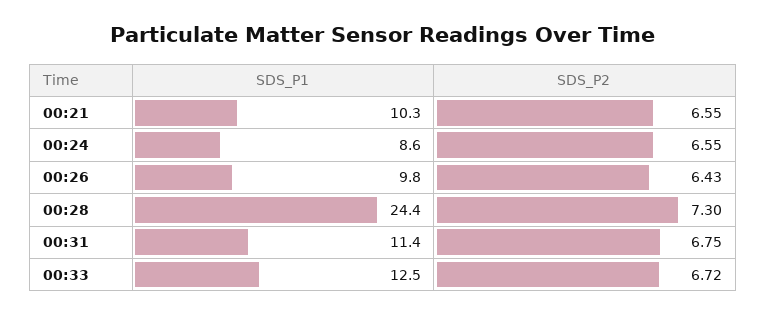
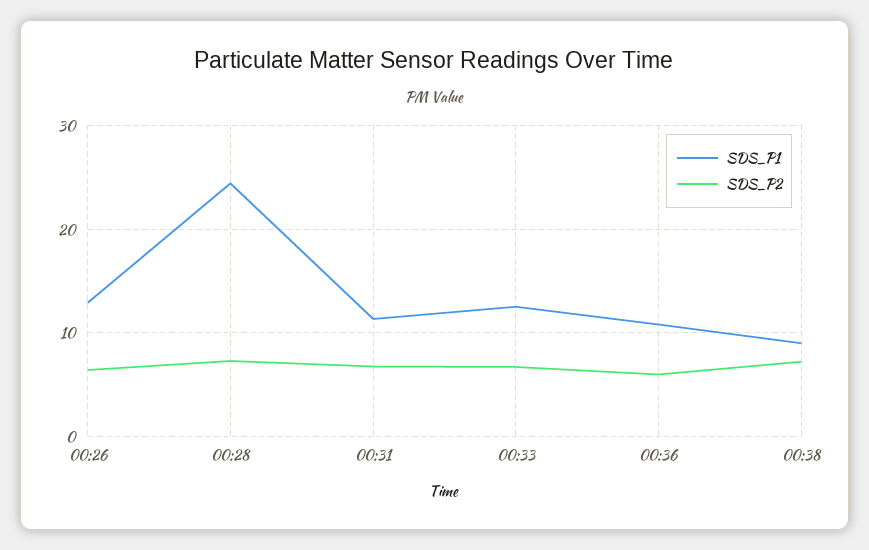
SDS_P1, 00:21: 10.3 -> none
SDS_P2, 00:21: 6.55 -> none
SDS_P1, 00:24: 8.6 -> none
SDS_P2, 00:24: 6.55 -> none
SDS_P1, 00:26: 9.8 -> 13
SDS_P1, 00:36: none -> 11
SDS_P2, 00:36: none -> 6
SDS_P1, 00:38: none -> 9
SDS_P2, 00:38: none -> 7

